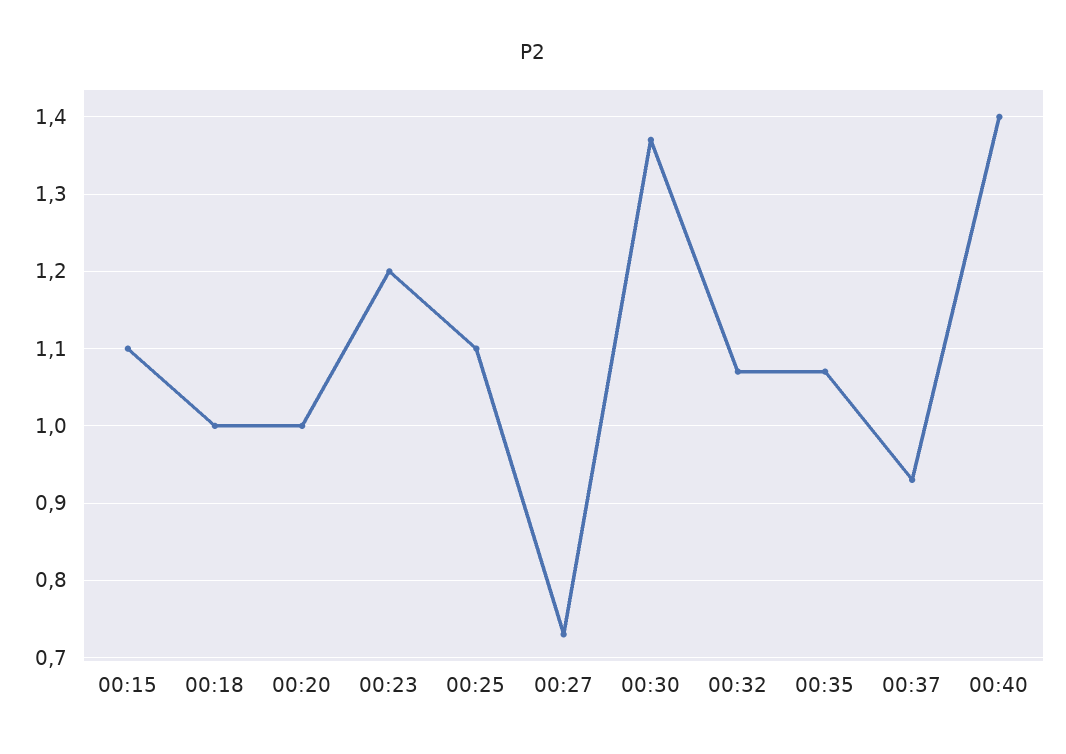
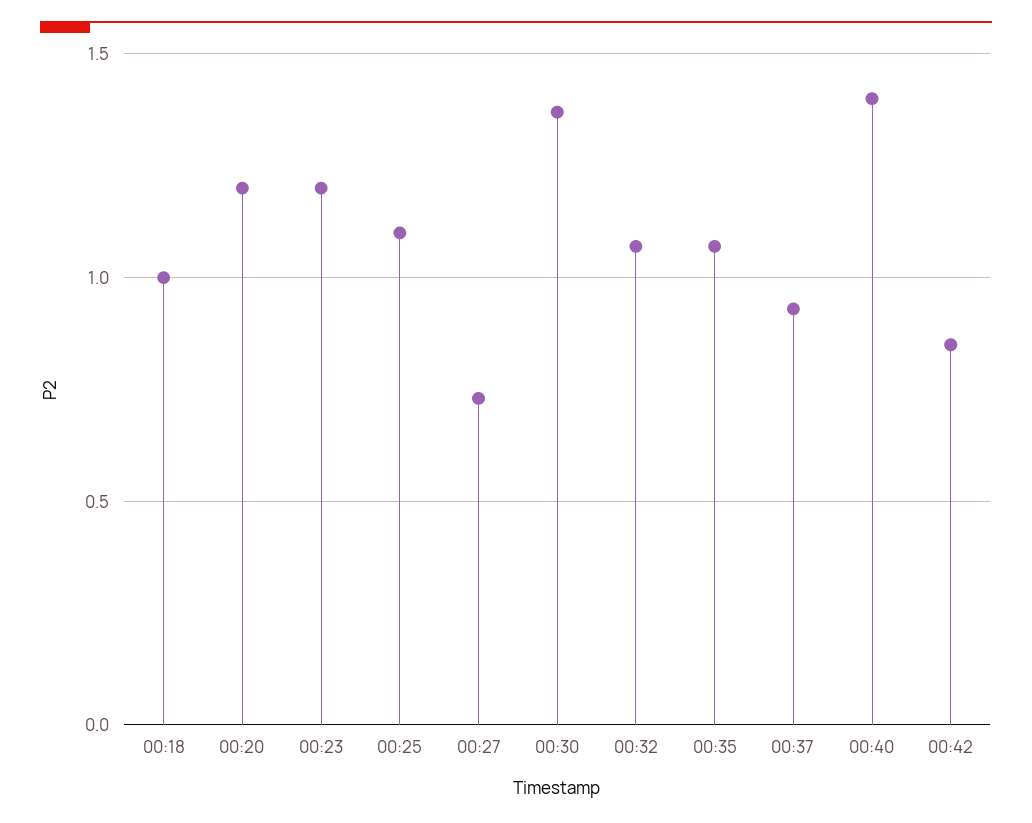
00:15: 1.1 -> none
00:20: 1 -> 1.2
00:42: none -> 0.85

